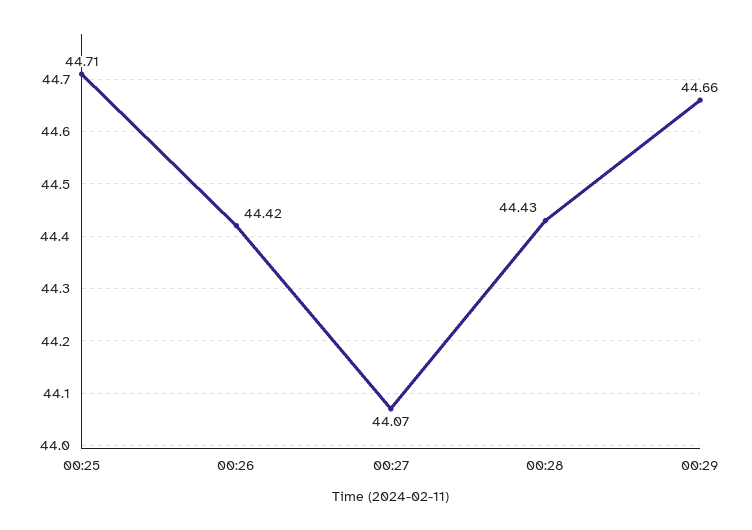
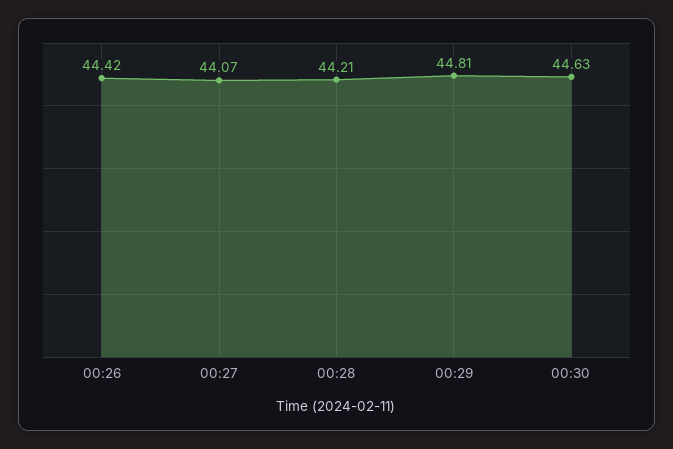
00:25: 44.71 -> none
00:28: 44.43 -> 44.21
00:29: 44.66 -> 44.81
00:30: none -> 44.63

